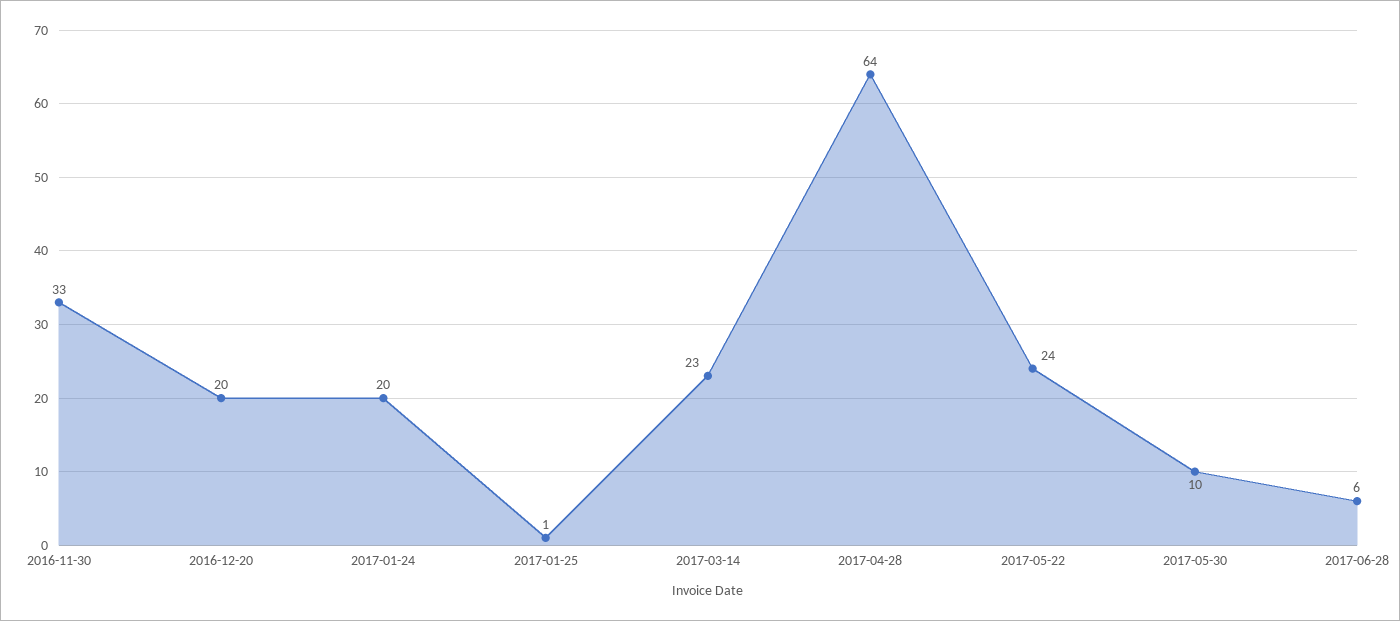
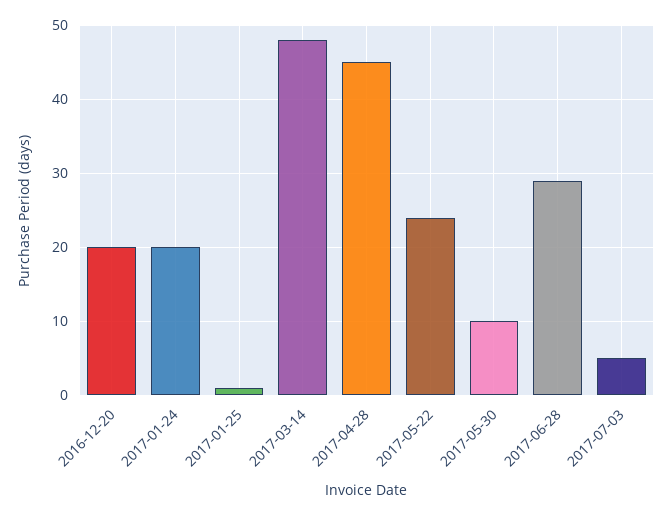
2016-11-30: 33 -> none
2017-03-14: 23 -> 48
2017-04-28: 64 -> 45
2017-06-28: 6 -> 29
2017-07-03: none -> 5

